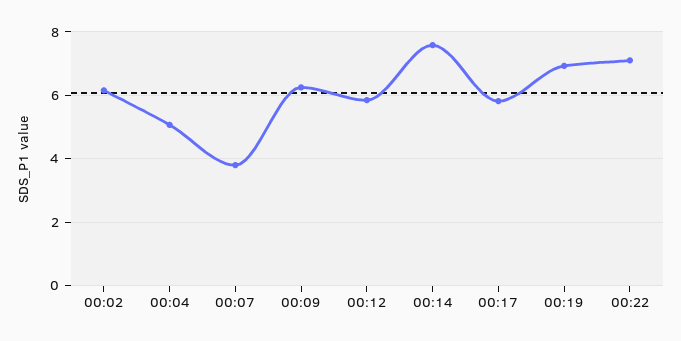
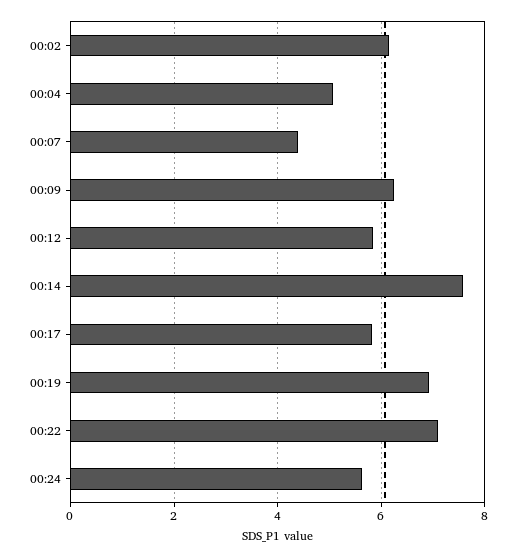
00:07: 3.8 -> 4.4
00:24: none -> 5.6

